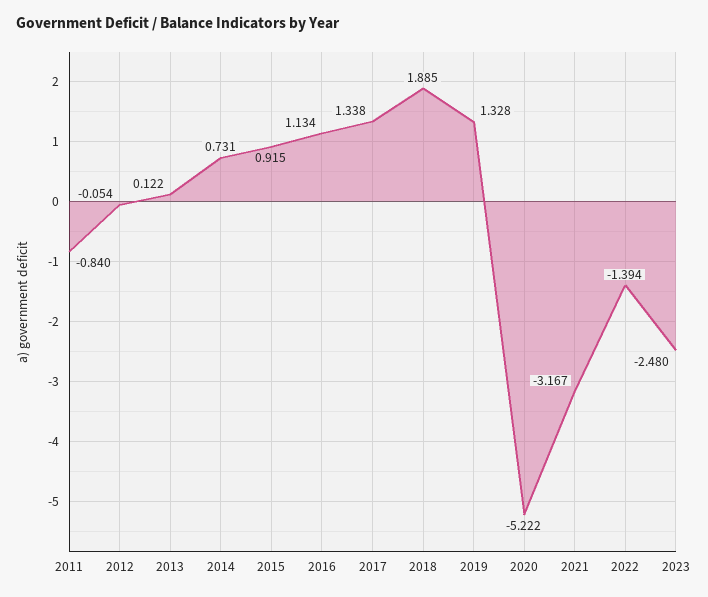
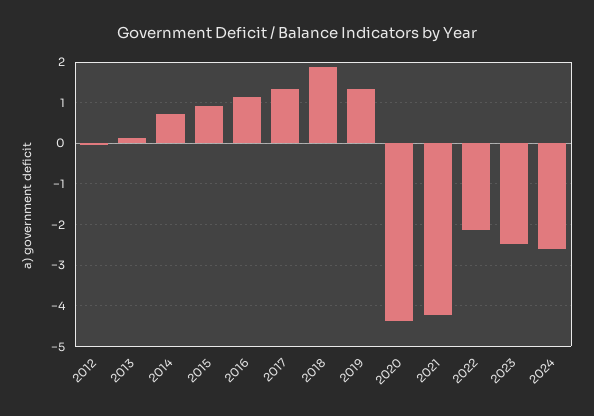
2011: -0.84 -> none
2020: -5.222 -> -4.4
2021: -3.167 -> -4.2
2022: -1.394 -> -2.2
2024: none -> -2.6

